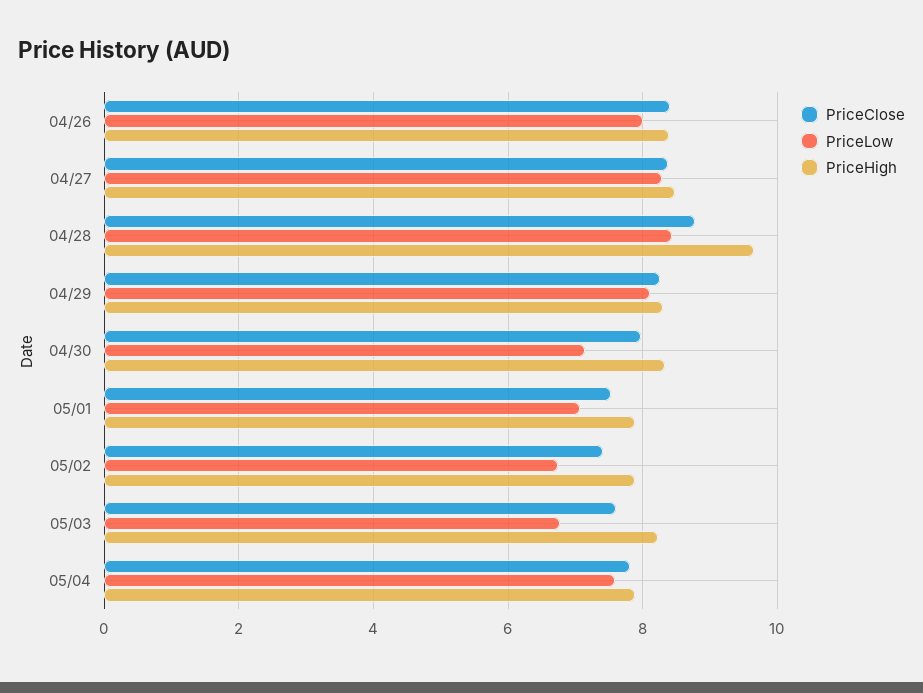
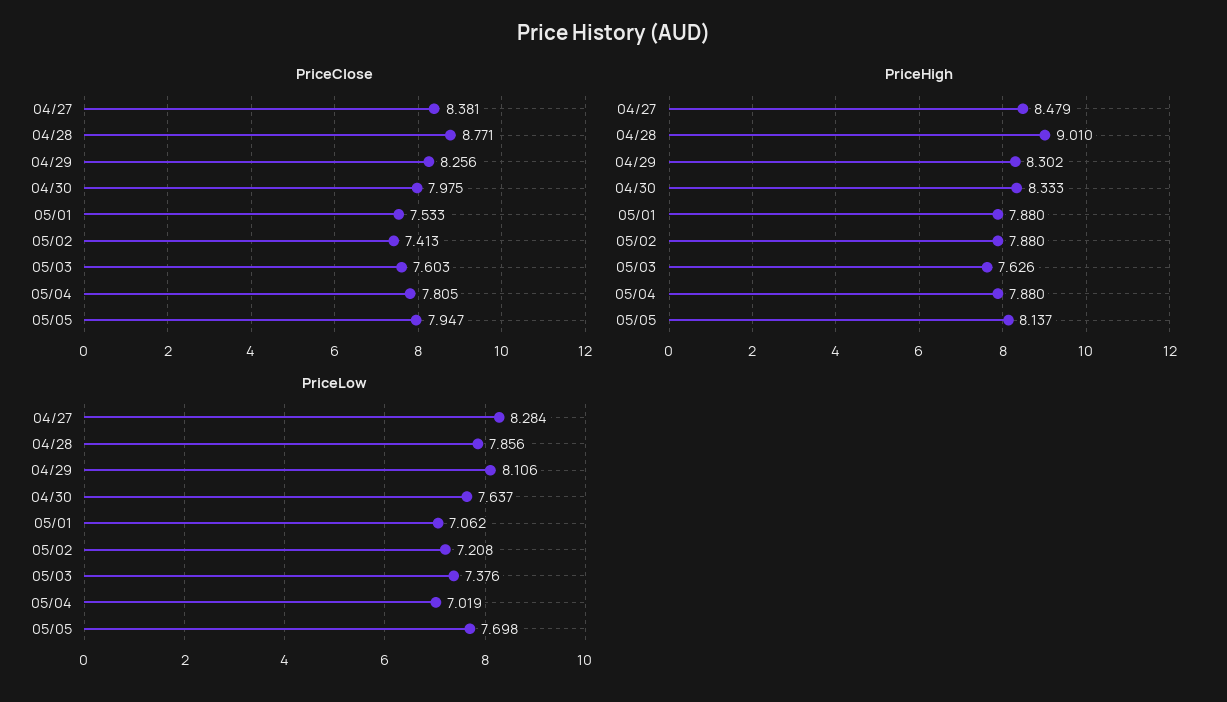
PriceClose, 04/26: 8.4 -> none
PriceLow, 04/26: 8 -> none
PriceHigh, 04/26: 8.4 -> none
PriceLow, 04/28: 8.4 -> 7.856
PriceHigh, 04/28: 9.6 -> 9.01
PriceLow, 04/30: 7.2 -> 7.637
PriceLow, 05/02: 6.8 -> 7.208
PriceLow, 05/03: 6.8 -> 7.376
PriceHigh, 05/03: 8.2 -> 7.626
PriceLow, 05/04: 7.6 -> 7.019
PriceClose, 05/05: none -> 7.947
PriceHigh, 05/05: none -> 8.137
PriceLow, 05/05: none -> 7.698

